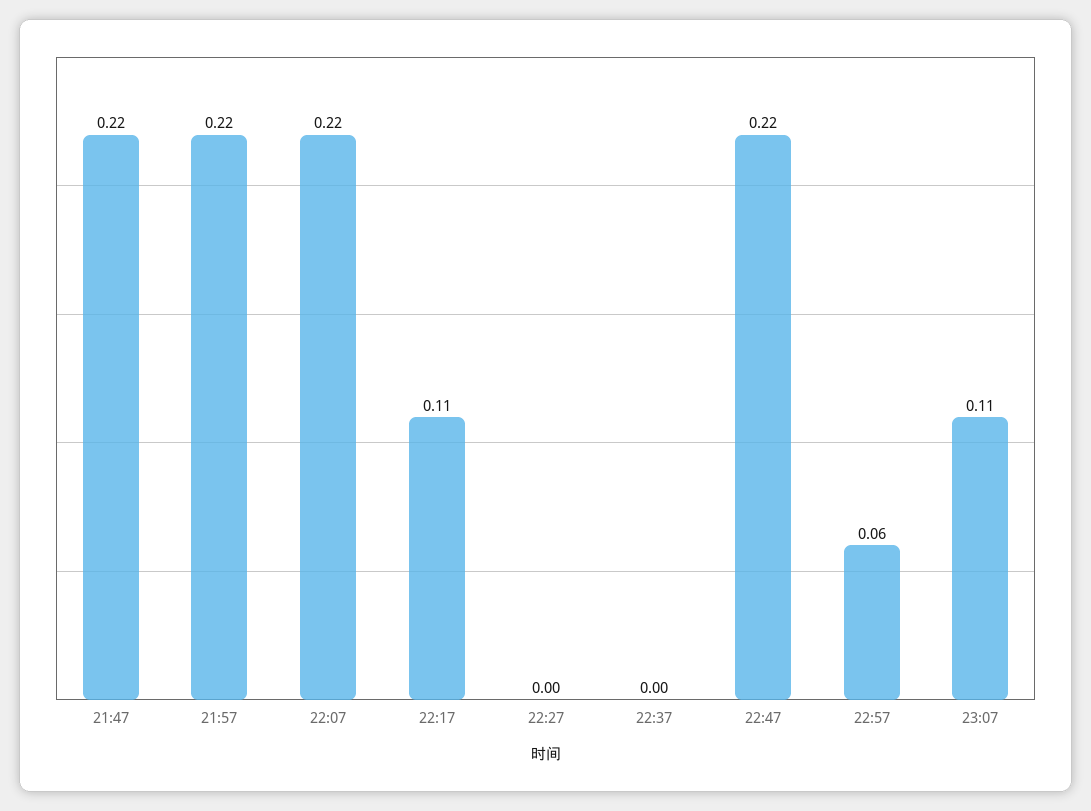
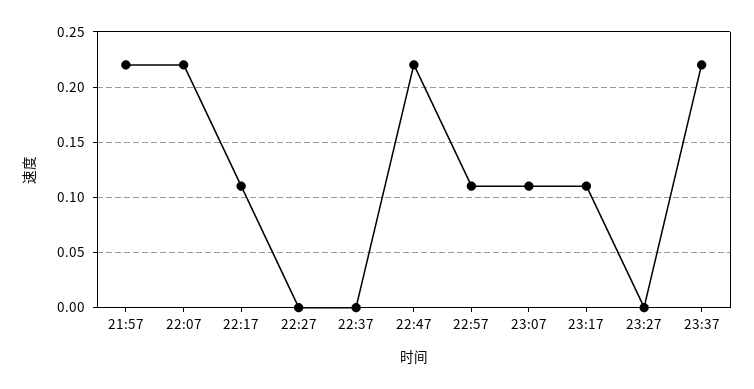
21:47: 0.22 -> none
22:57: 0.06 -> 0.11
23:17: none -> 0.11
23:27: none -> 0
23:37: none -> 0.22

